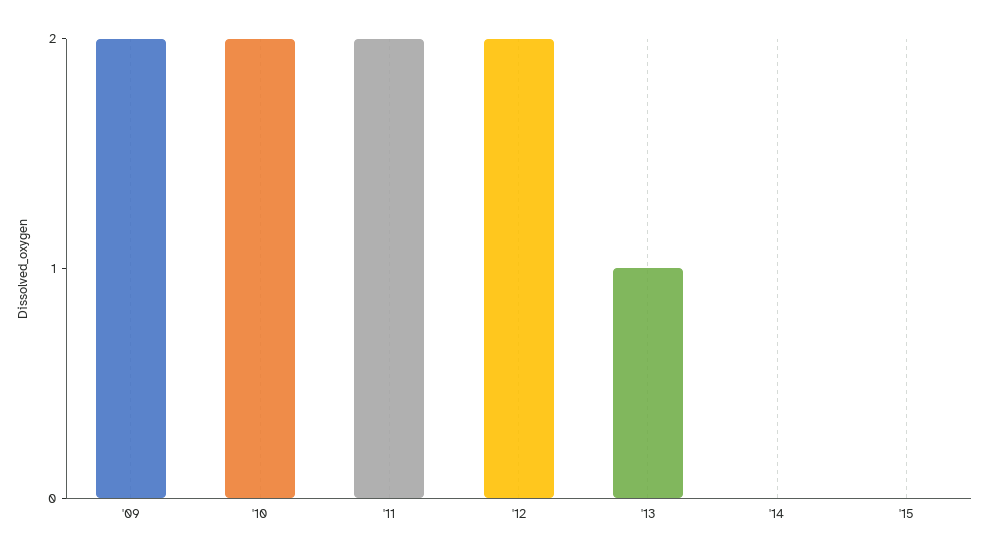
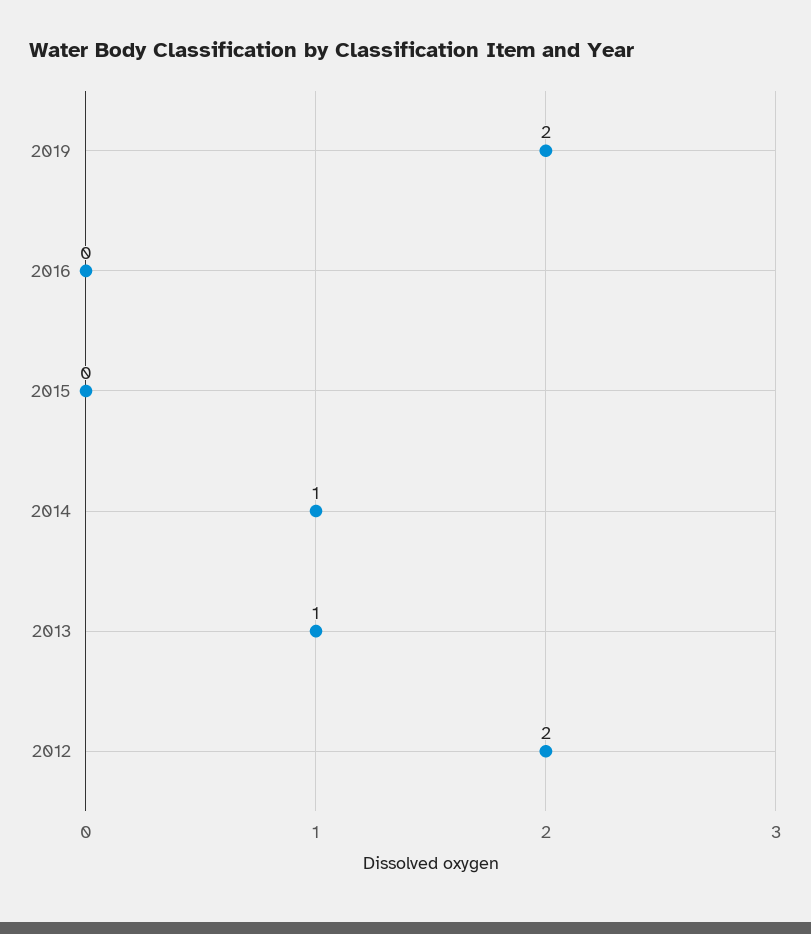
'09: 2 -> none
'10: 2 -> none
'11: 2 -> none
'14: 0 -> 1
2019: none -> 2
2016: none -> 0

